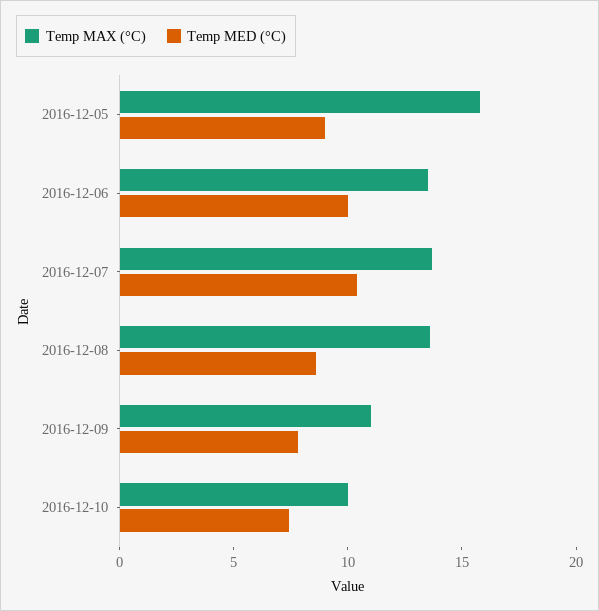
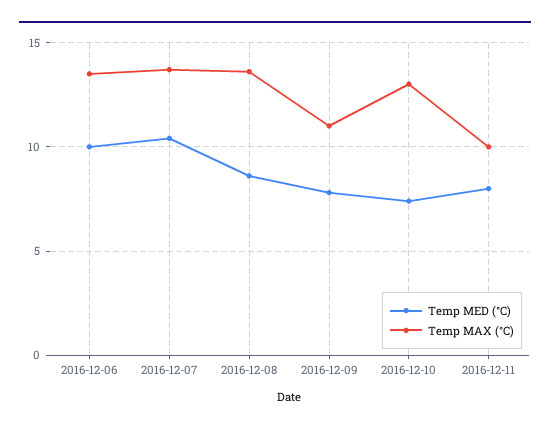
Temp MAX (°C), 2016-12-05: 16 -> none
Temp MED (°C), 2016-12-05: 9 -> none
Temp MAX (°C), 2016-12-10: 10 -> 13
Temp MED (°C), 2016-12-11: none -> 8
Temp MAX (°C), 2016-12-11: none -> 10

